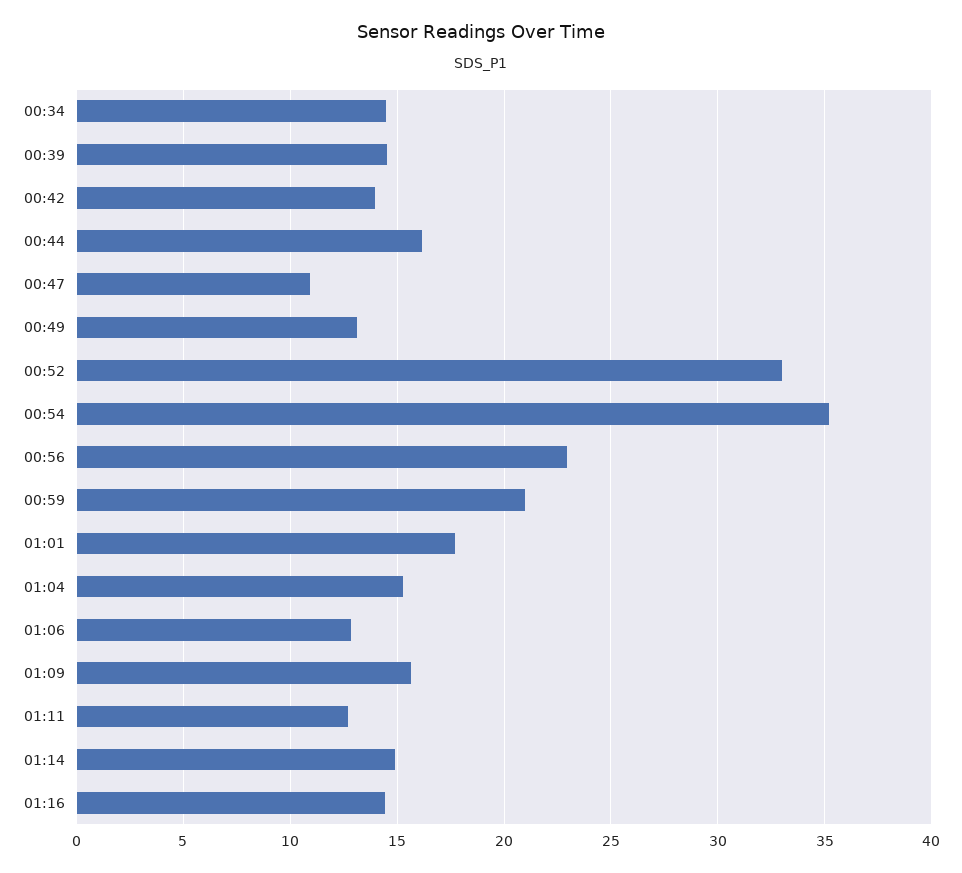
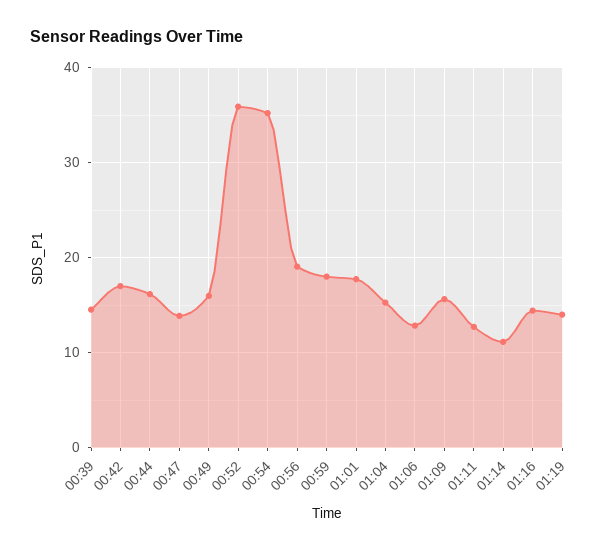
00:34: 14.5 -> none
00:42: 14 -> 17
00:47: 11 -> 14
00:49: 13 -> 16
00:52: 33 -> 36
00:56: 23 -> 19
00:59: 21 -> 18
01:14: 15 -> 11
01:19: none -> 14

